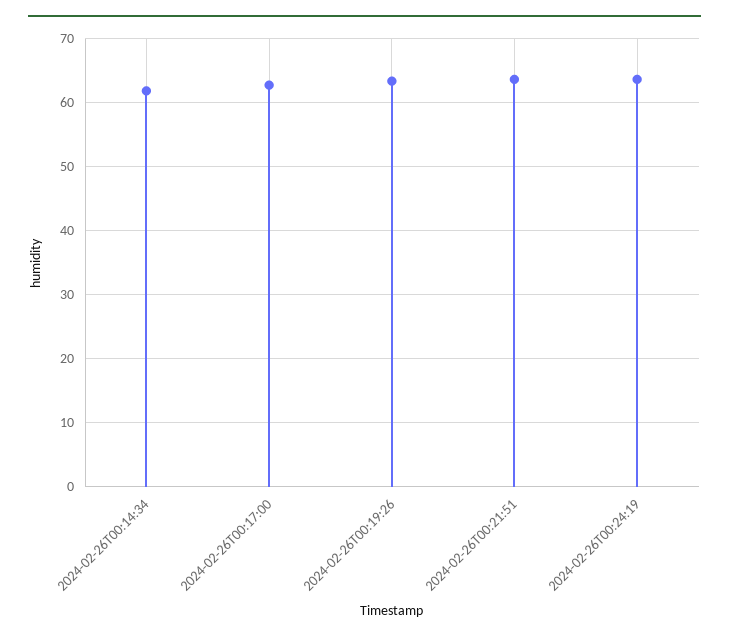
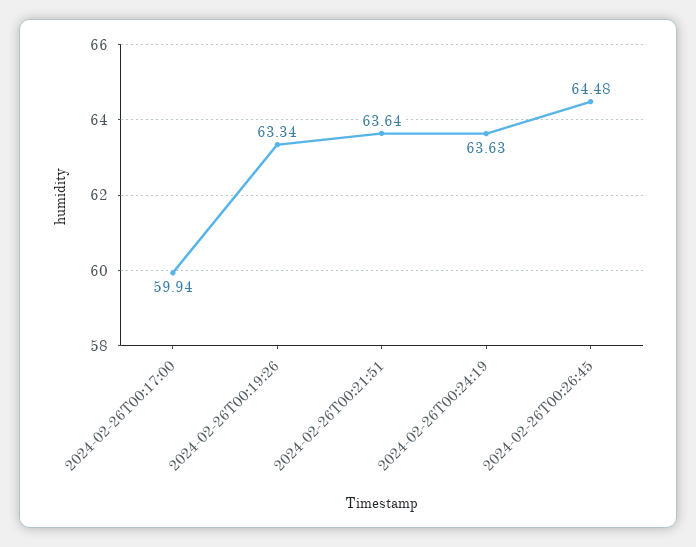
2024-02-26T00:14:34: 62 -> none
2024-02-26T00:17:00: 63 -> 59.94
2024-02-26T00:26:45: none -> 64.48

